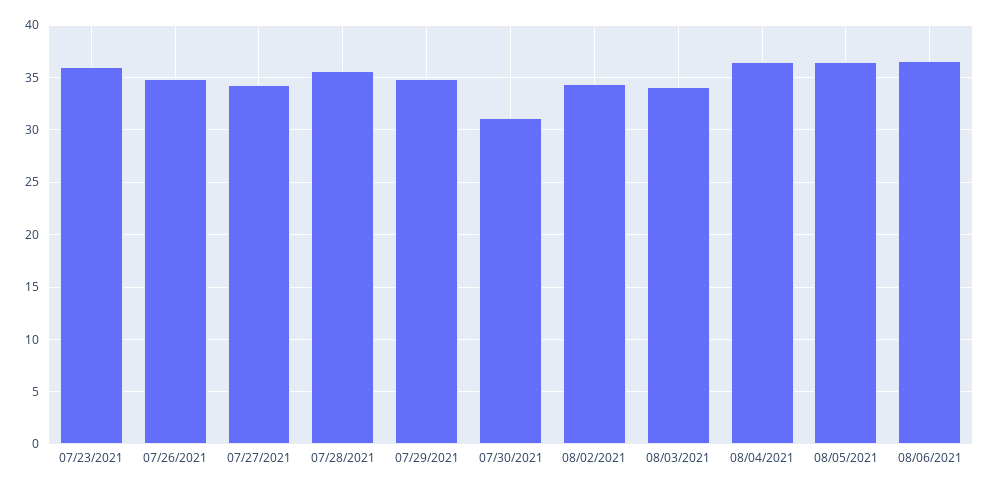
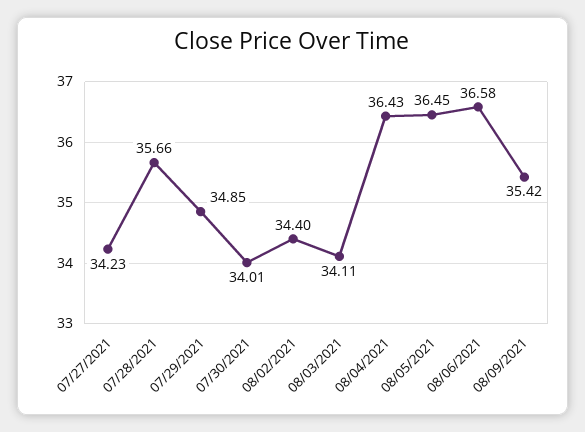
07/23/2021: 36 -> none
07/26/2021: 35 -> none
07/30/2021: 31 -> 34.01
08/09/2021: none -> 35.42

